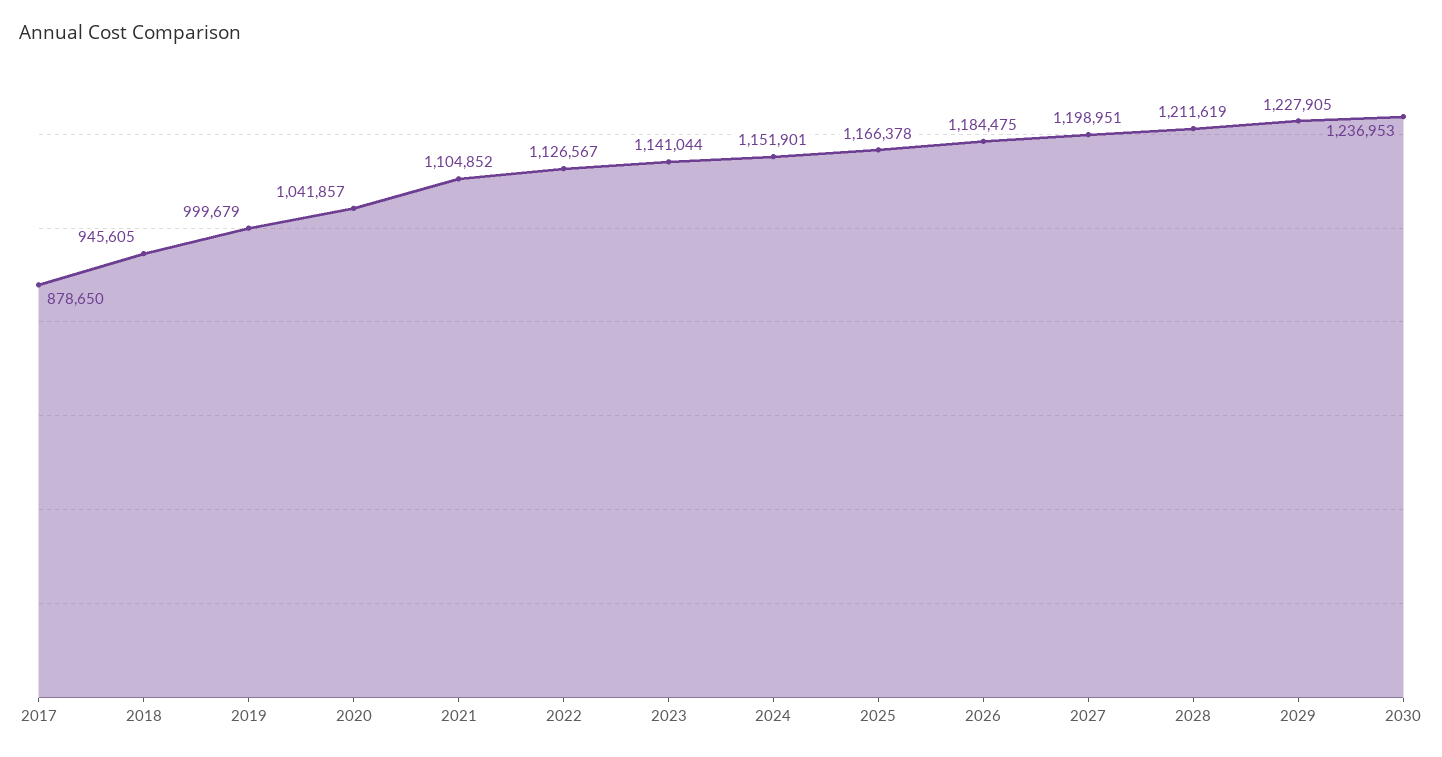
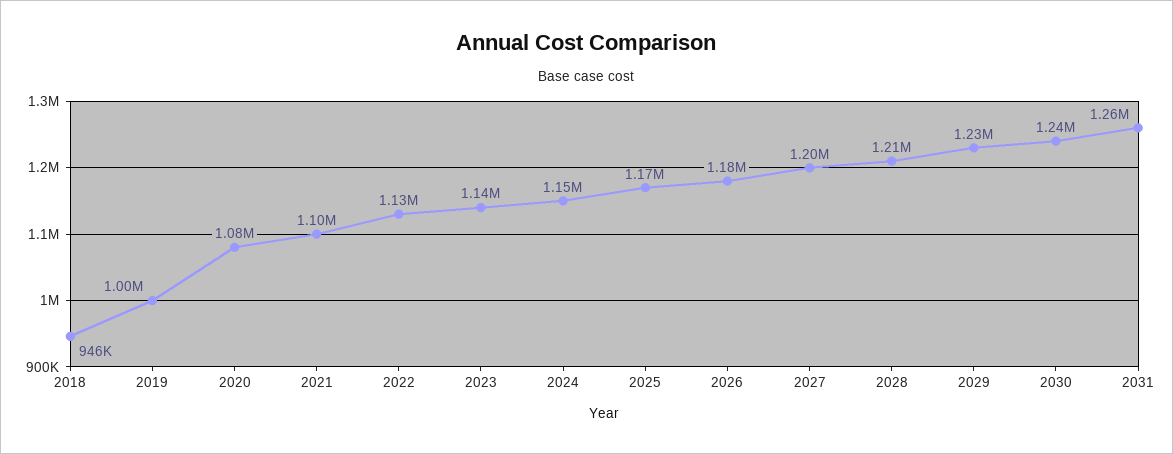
2017: 878650 -> none
2020: 1041857 -> 1080000
2031: none -> 1260000

